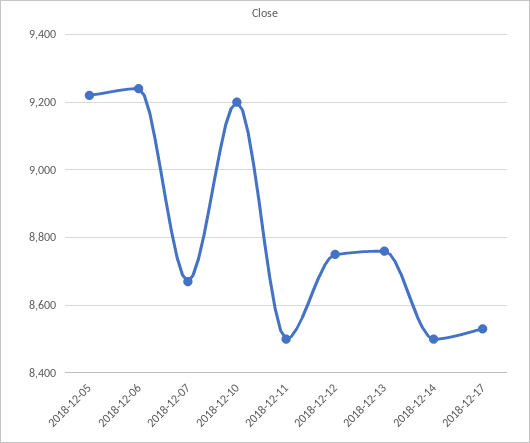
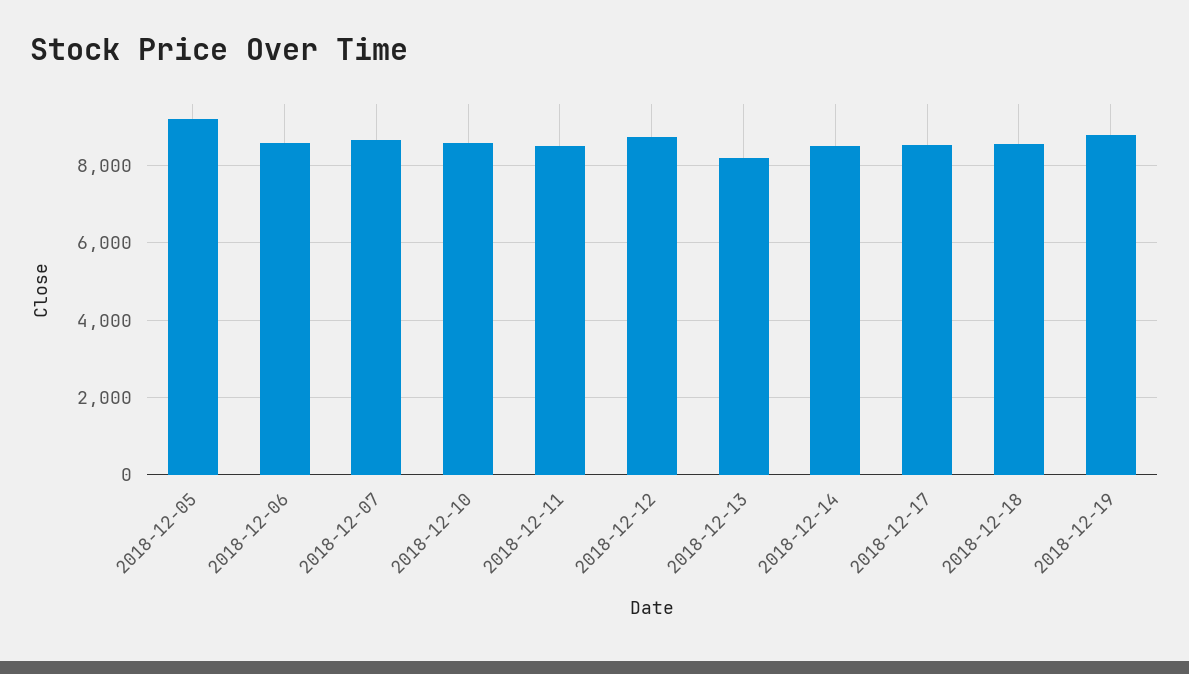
2018-12-06: 9240 -> 8600
2018-12-10: 9200 -> 8600
2018-12-13: 8760 -> 8200
2018-12-18: none -> 8600
2018-12-19: none -> 8800

